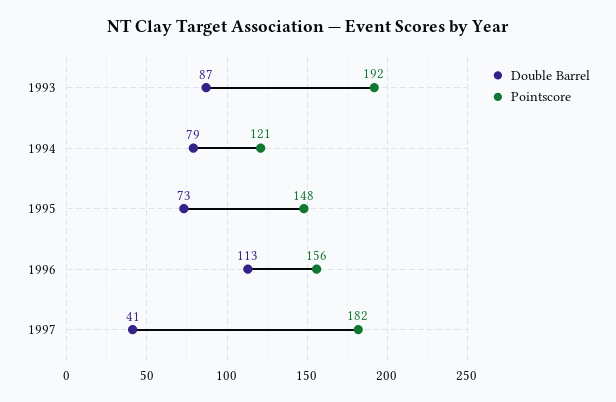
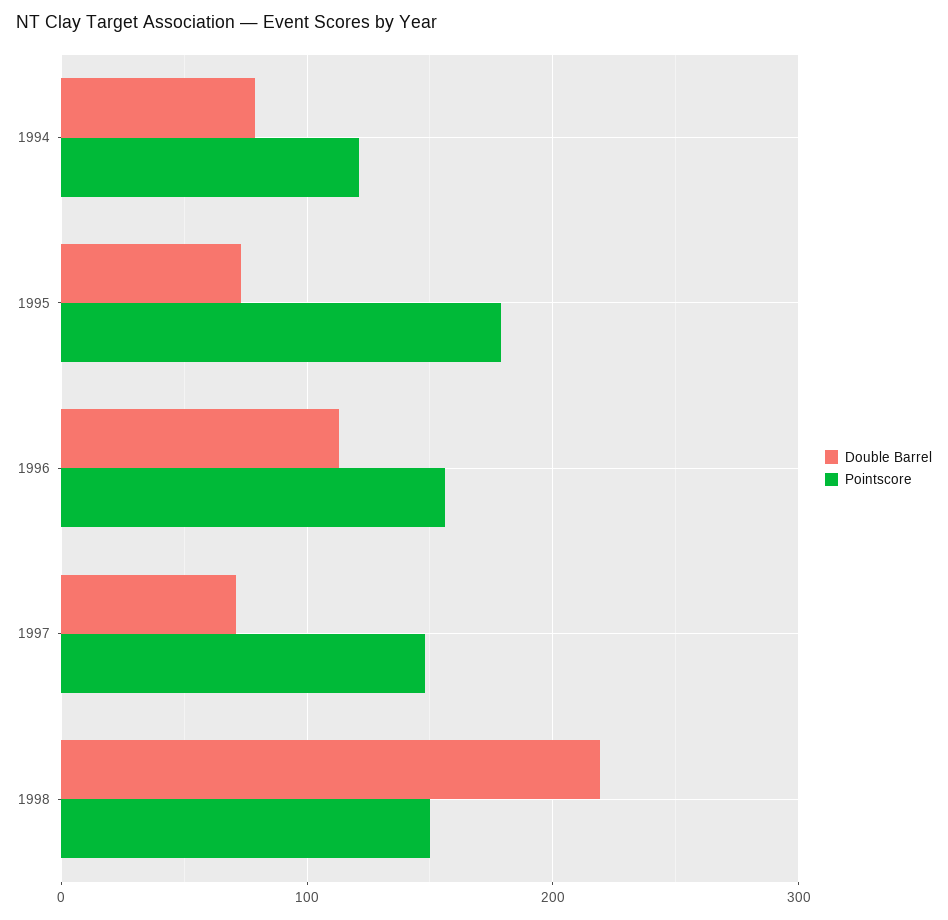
Double Barrel, 1993: 87 -> none
Pointscore, 1993: 192 -> none
Pointscore, 1995: 148 -> 180
Double Barrel, 1997: 41 -> 70
Pointscore, 1997: 182 -> 150
Double Barrel, 1998: none -> 220
Pointscore, 1998: none -> 150

